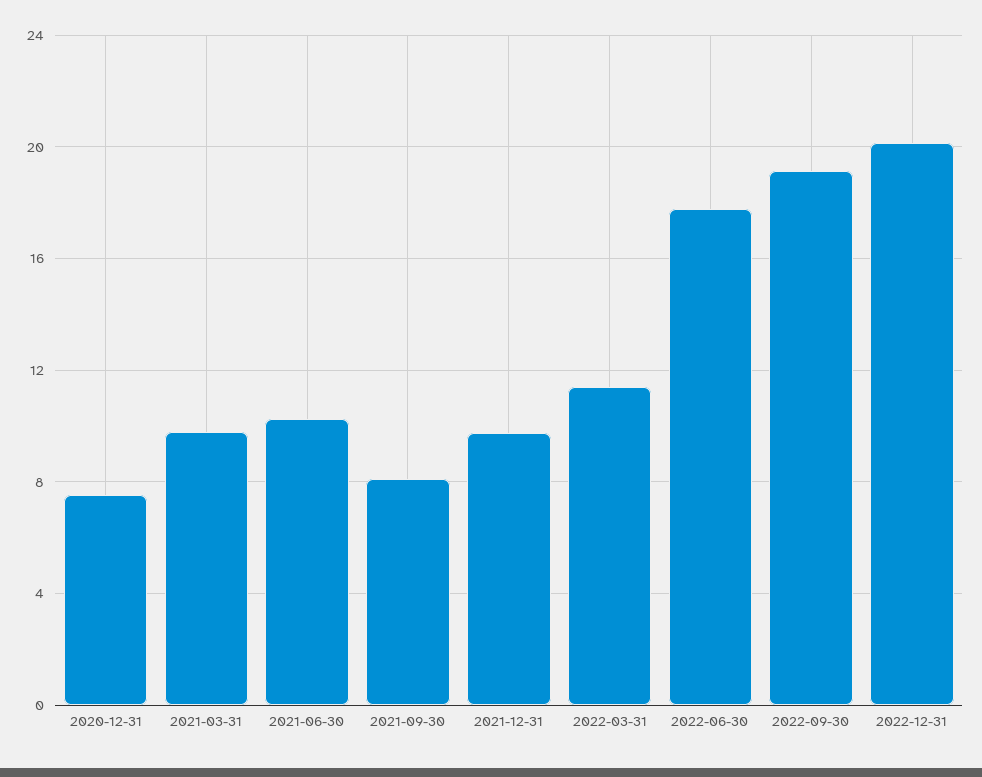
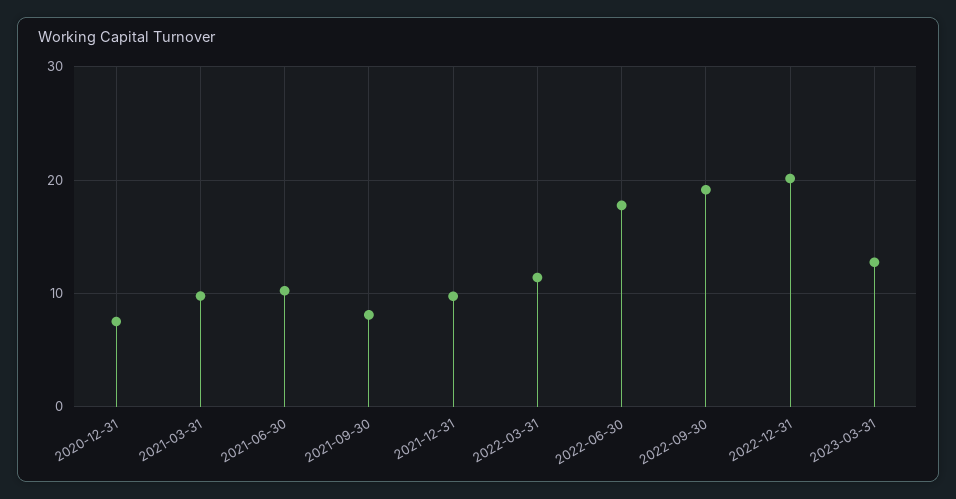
2023-03-31: none -> 13

